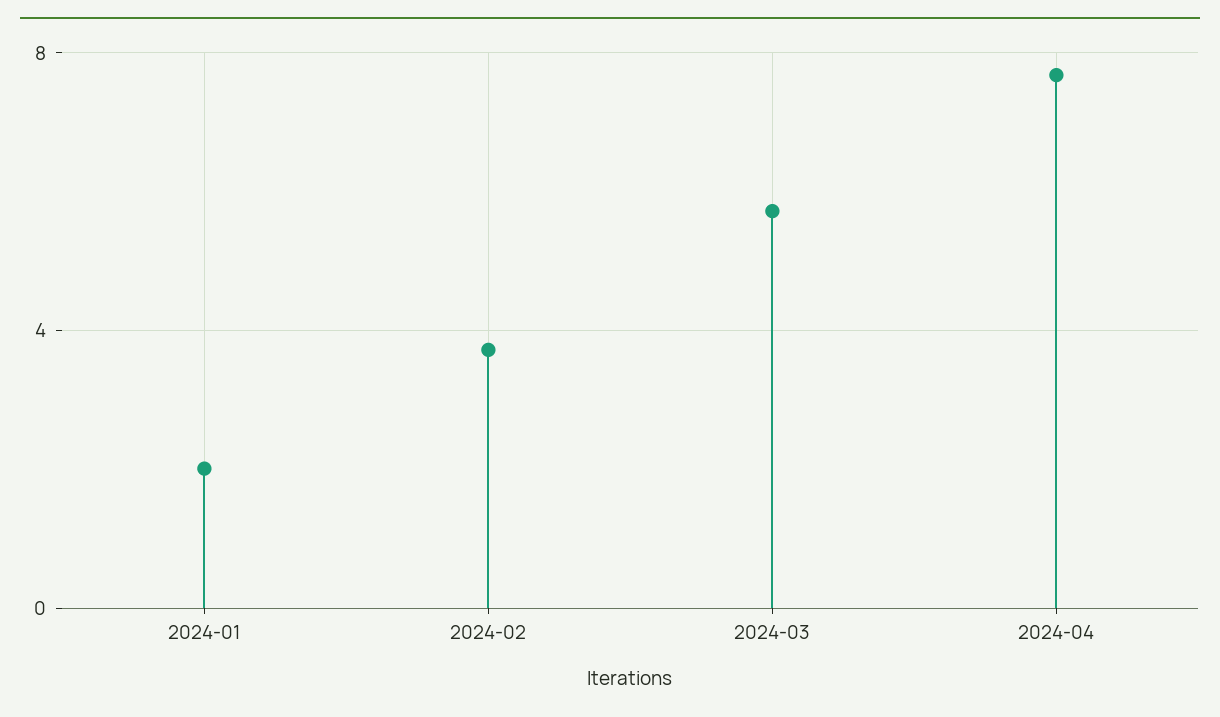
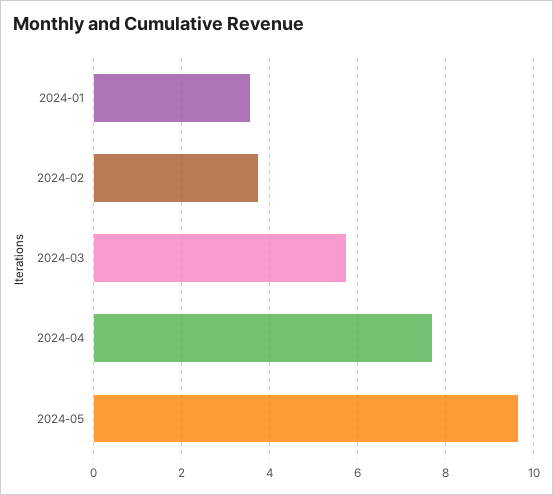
2024-01: 2 -> 3.6
2024-05: none -> 9.6

